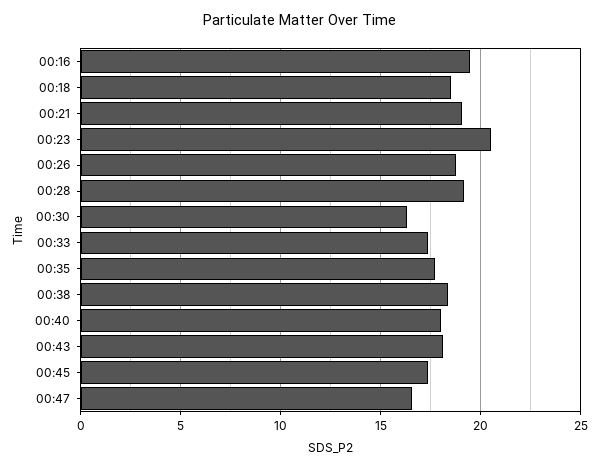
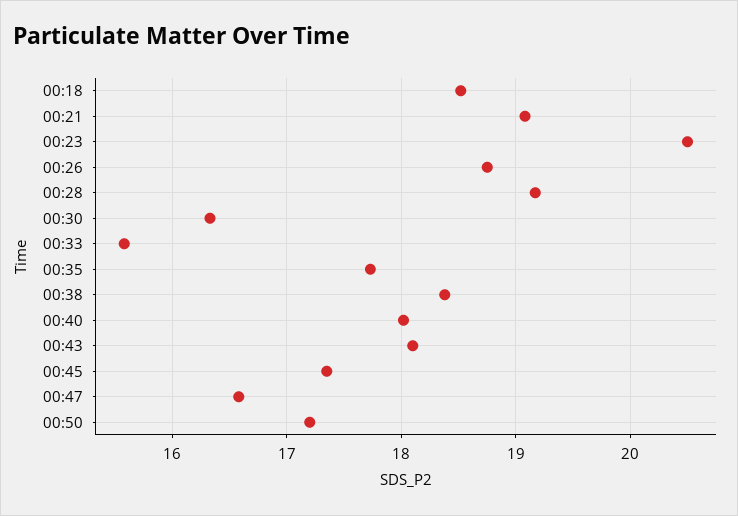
00:16: 19.5 -> none
00:33: 17.5 -> 15.6
00:50: none -> 17.2

